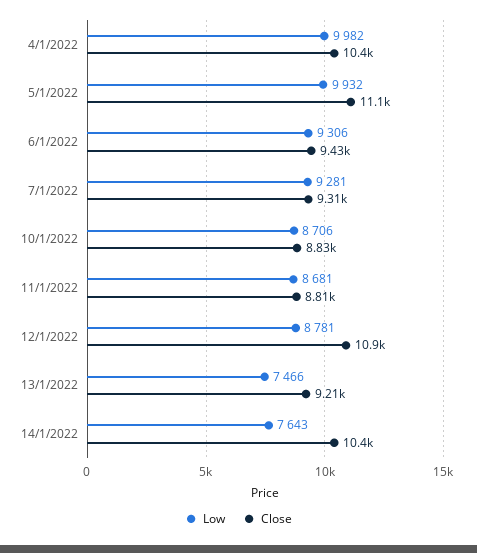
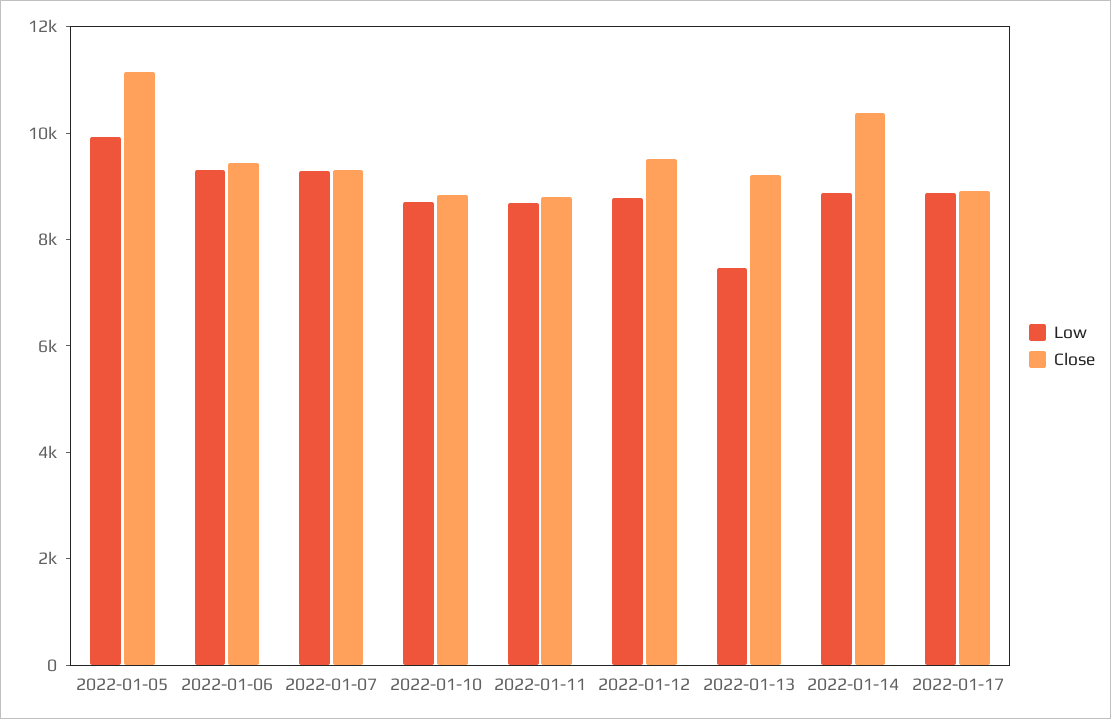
Low, 4/1/2022: 9982 -> none
Close, 4/1/2022: 10400 -> none
Close, 12/1/2022: 10900 -> 9500
Low, 14/1/2022: 7643 -> 9000
Low, 2022-01-17: none -> 9000
Close, 2022-01-17: none -> 9000

